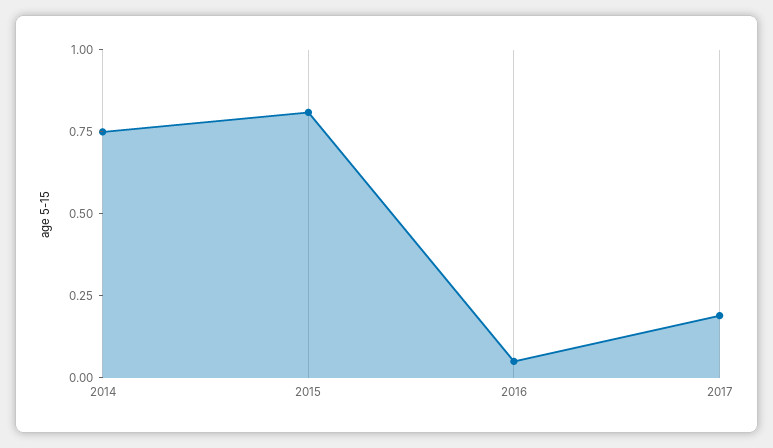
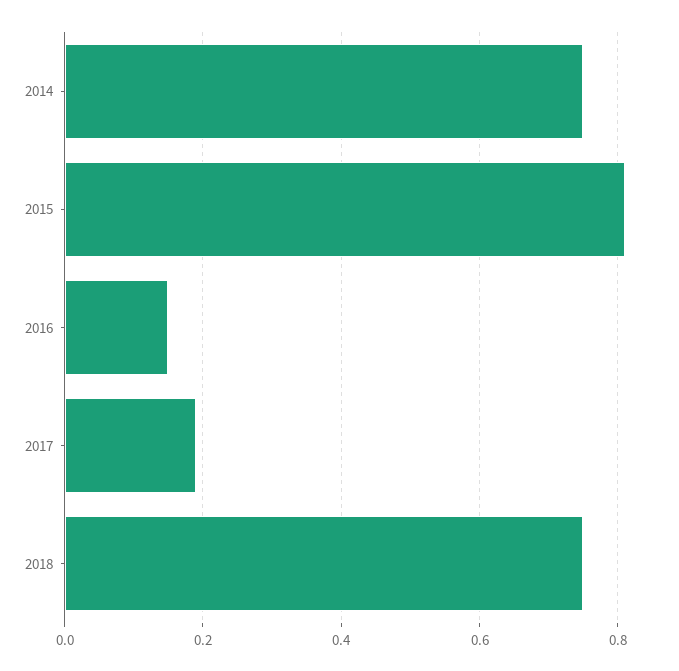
2016: 0.05 -> 0.15
2018: none -> 0.75

